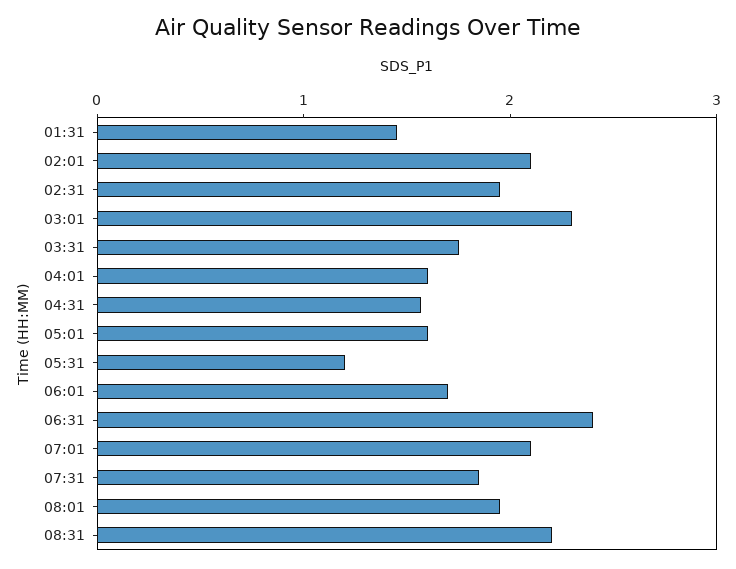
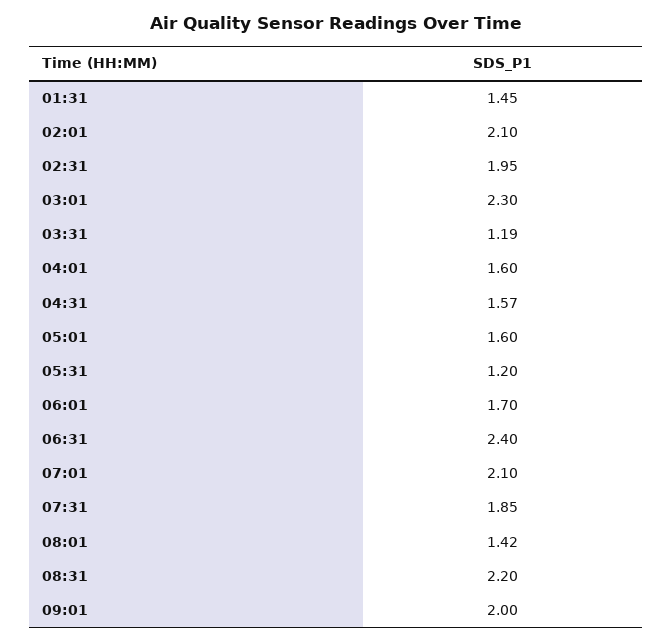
03:31: 1.8 -> 1.19
08:01: 2 -> 1.42
09:01: none -> 2

